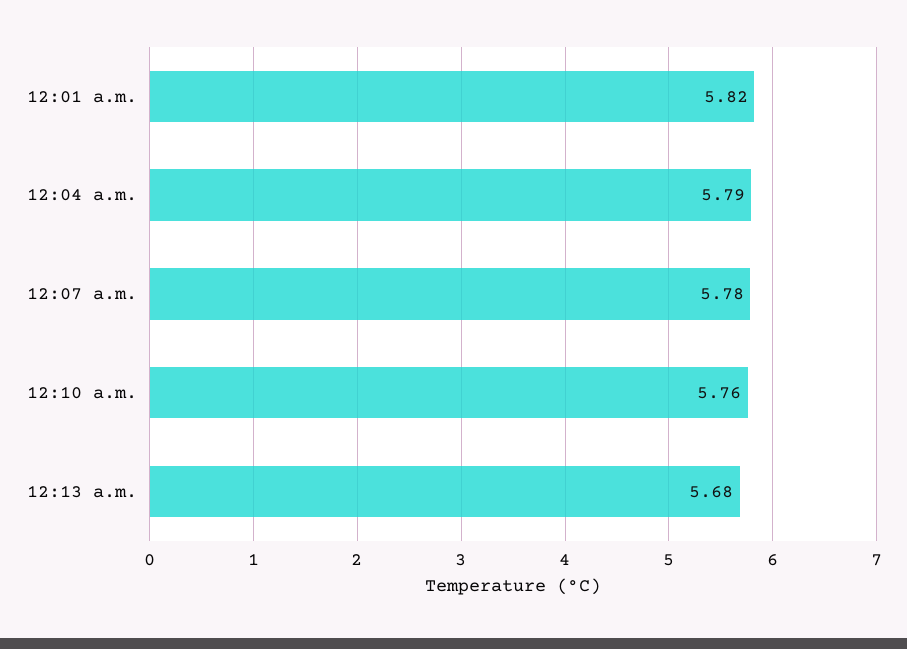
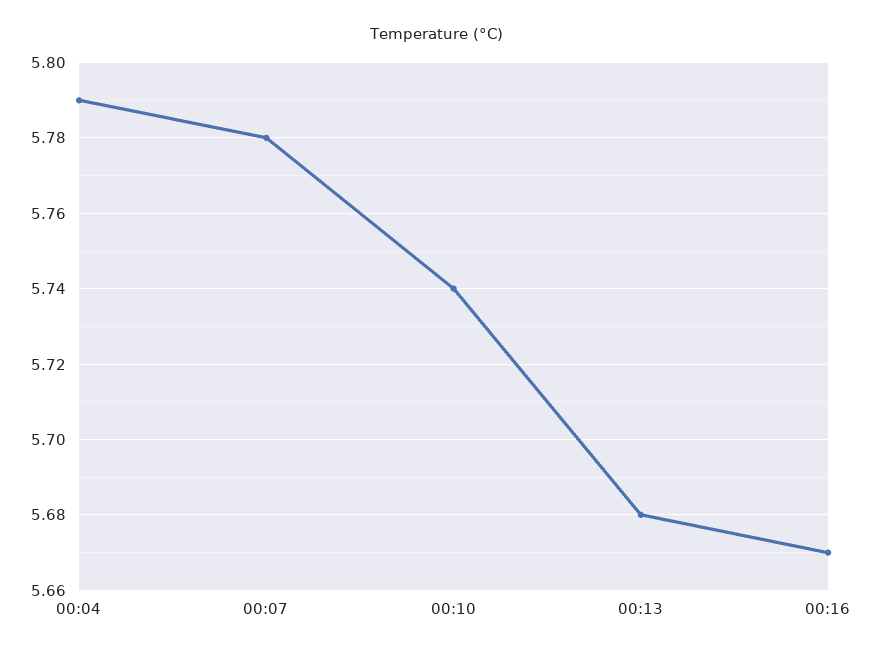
12:01 a.m.: 5.82 -> none
12:10 a.m.: 5.76 -> 5.74
00:16: none -> 5.67

